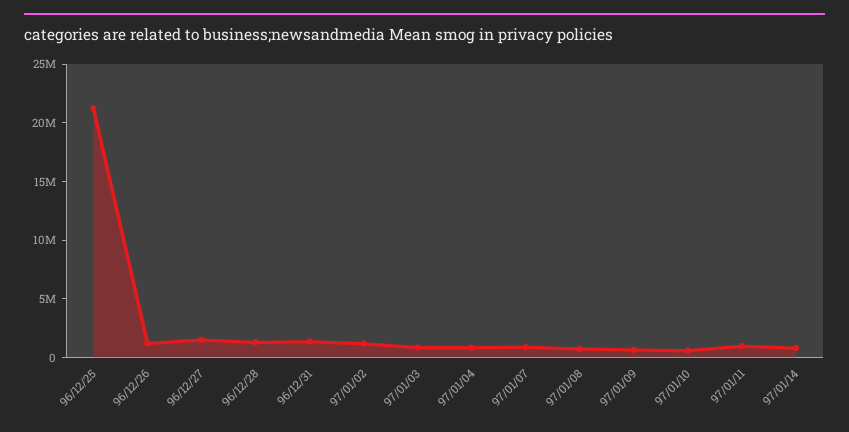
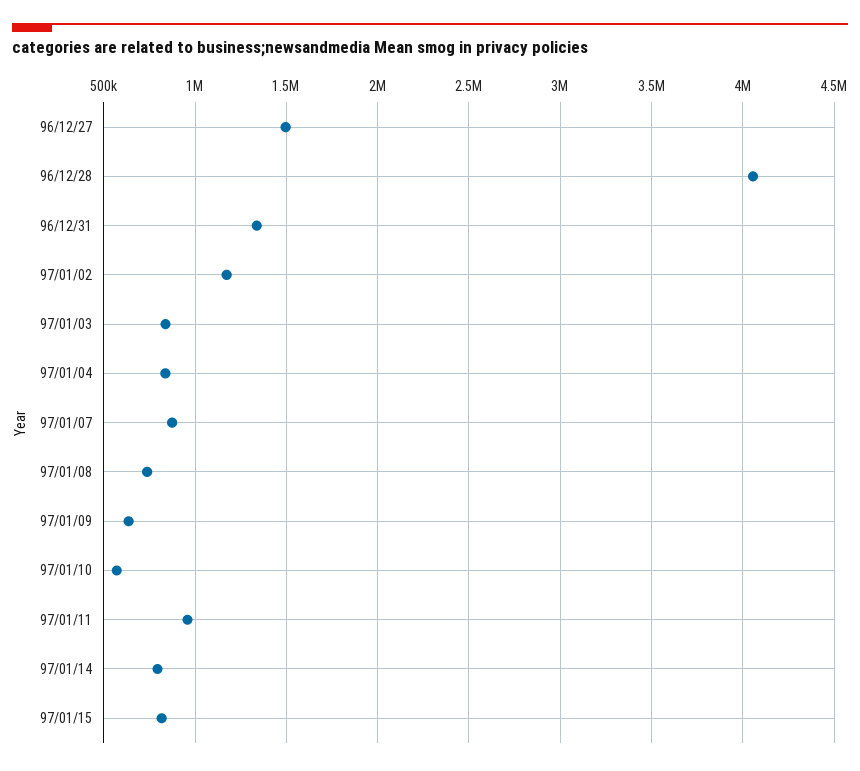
96/12/25: 21000000 -> none
96/12/26: 1000000 -> none
96/12/28: 1000000 -> 4050000
97/01/15: none -> 800000

